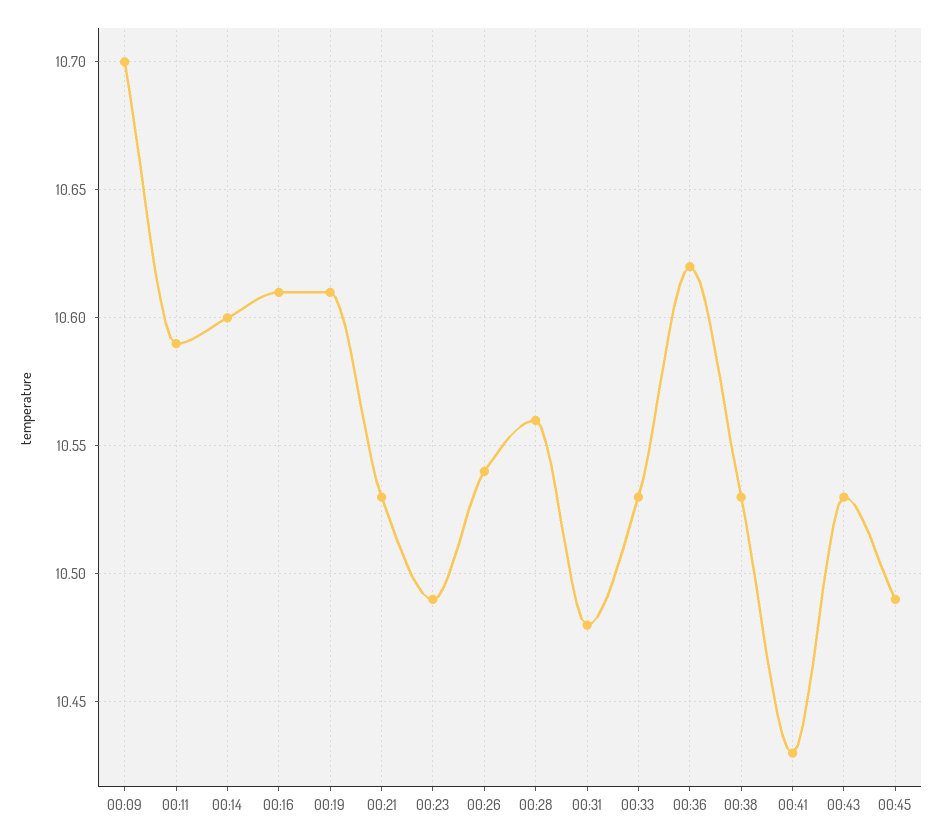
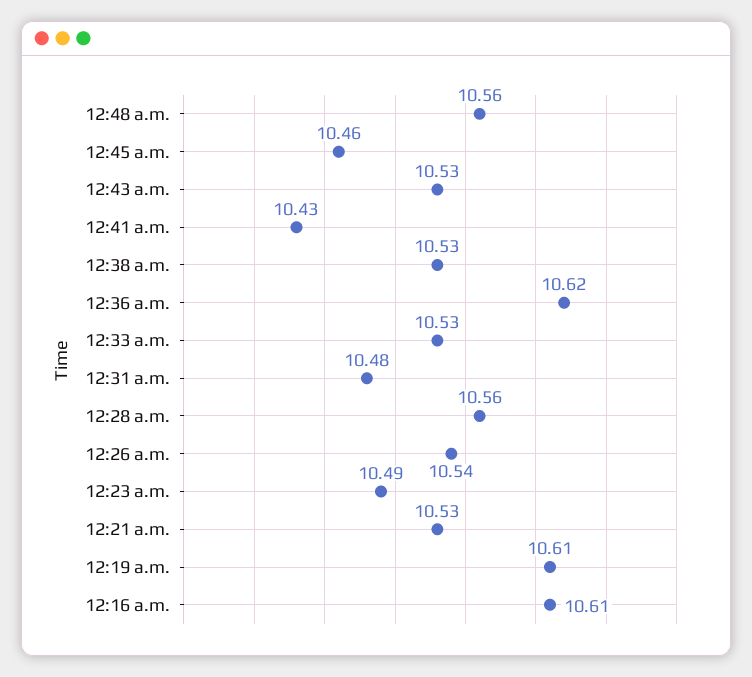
00:09: 10.7 -> none
00:11: 10.59 -> none
00:14: 10.6 -> none
00:45: 10.49 -> 10.46
12:48 a.m.: none -> 10.56

